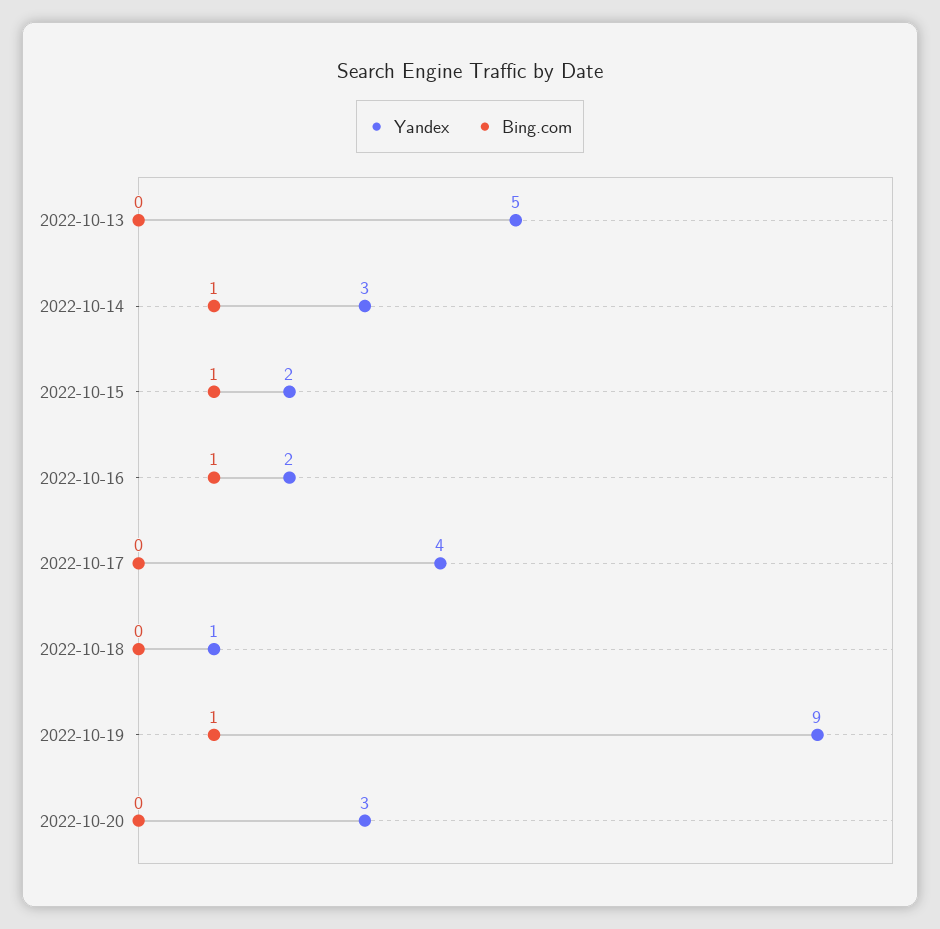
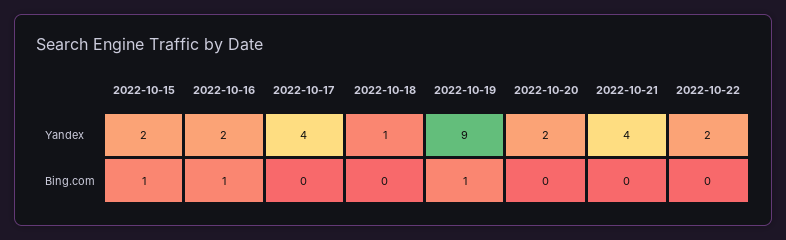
Yandex, 2022-10-13: 5 -> none
Bing.com, 2022-10-13: 0 -> none
Yandex, 2022-10-14: 3 -> none
Bing.com, 2022-10-14: 1 -> none
Yandex, 2022-10-20: 3 -> 2
Yandex, 2022-10-21: none -> 4
Yandex, 2022-10-22: none -> 2
Bing.com, 2022-10-21: none -> 0
Bing.com, 2022-10-22: none -> 0

